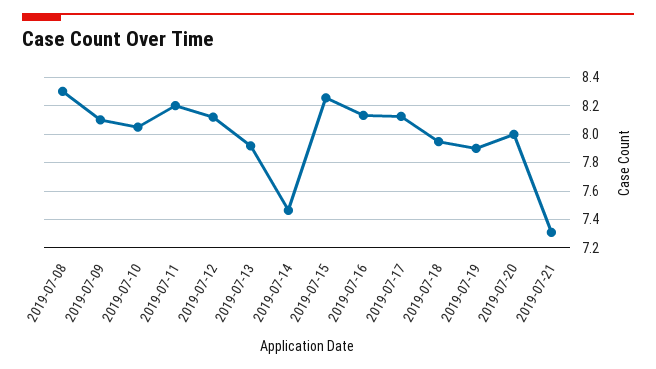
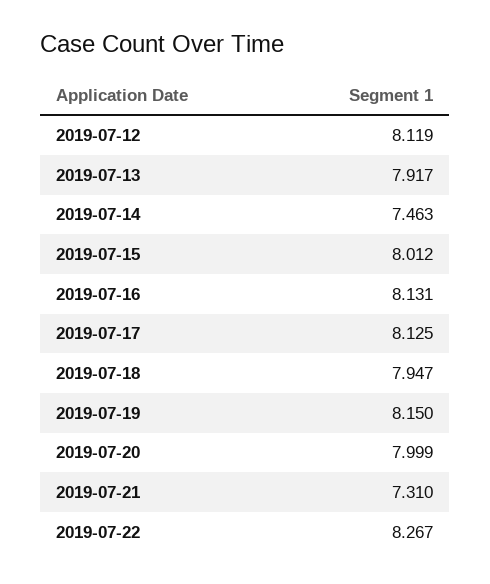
2019-07-08: 8.3 -> none
2019-07-09: 8.1 -> none
2019-07-10: 8.05 -> none
2019-07-11: 8.2 -> none
2019-07-15: 8.25 -> 8.012
2019-07-19: 7.9 -> 8.15
2019-07-22: none -> 8.267

